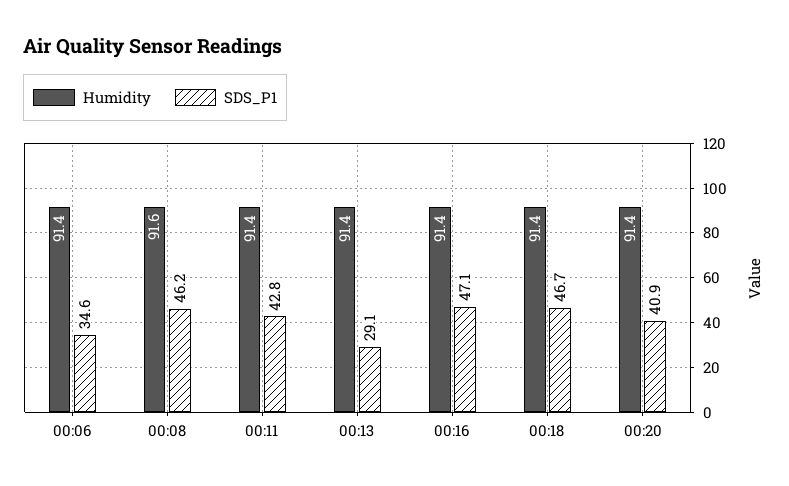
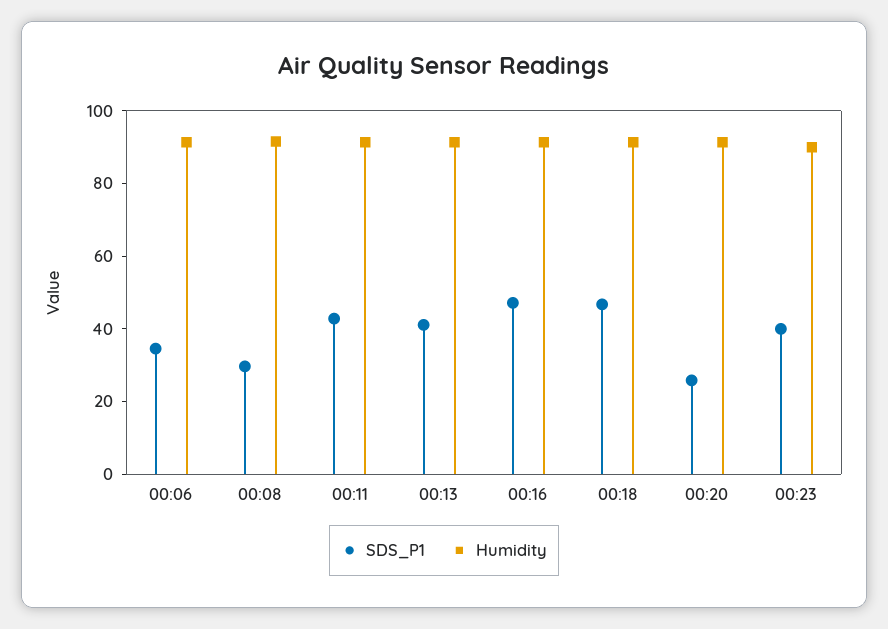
SDS_P1, 00:08: 46.2 -> 30
SDS_P1, 00:13: 29.1 -> 40
SDS_P1, 00:20: 40.9 -> 25
SDS_P1, 00:23: none -> 40
Humidity, 00:23: none -> 90

